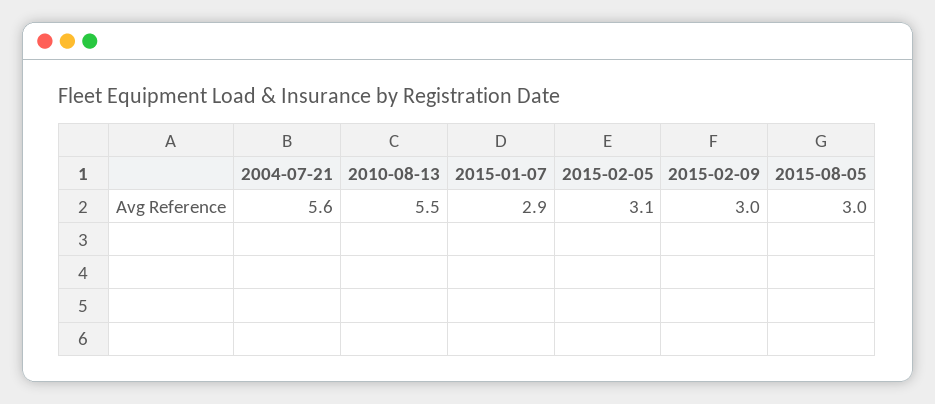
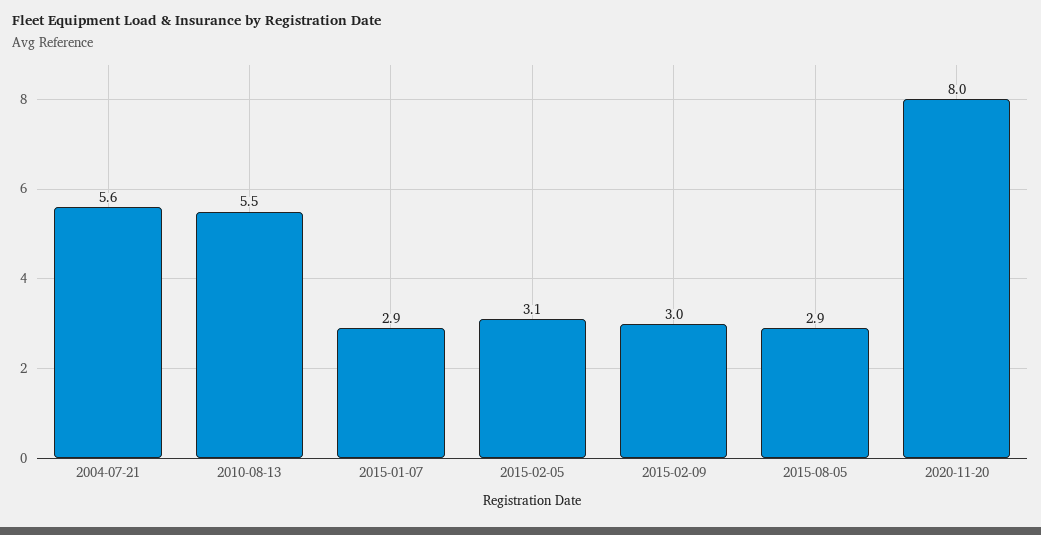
2015-08-05: 3 -> 2.9
2020-11-20: none -> 8

